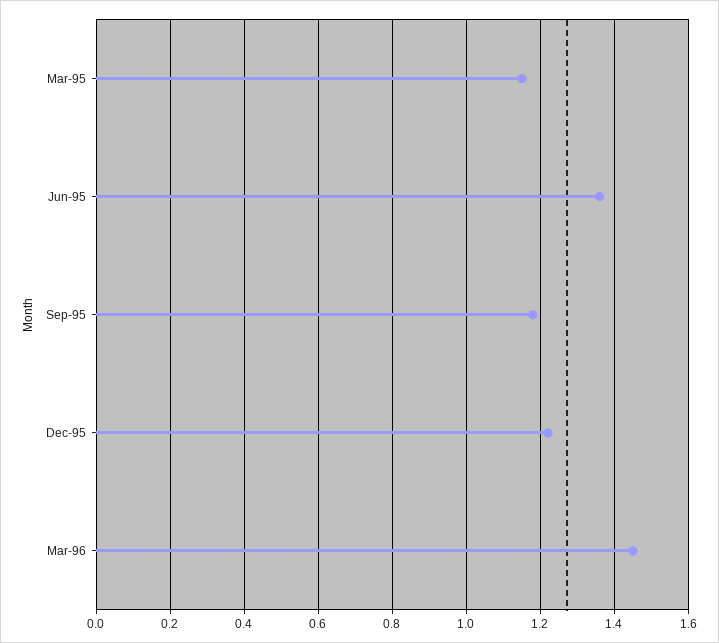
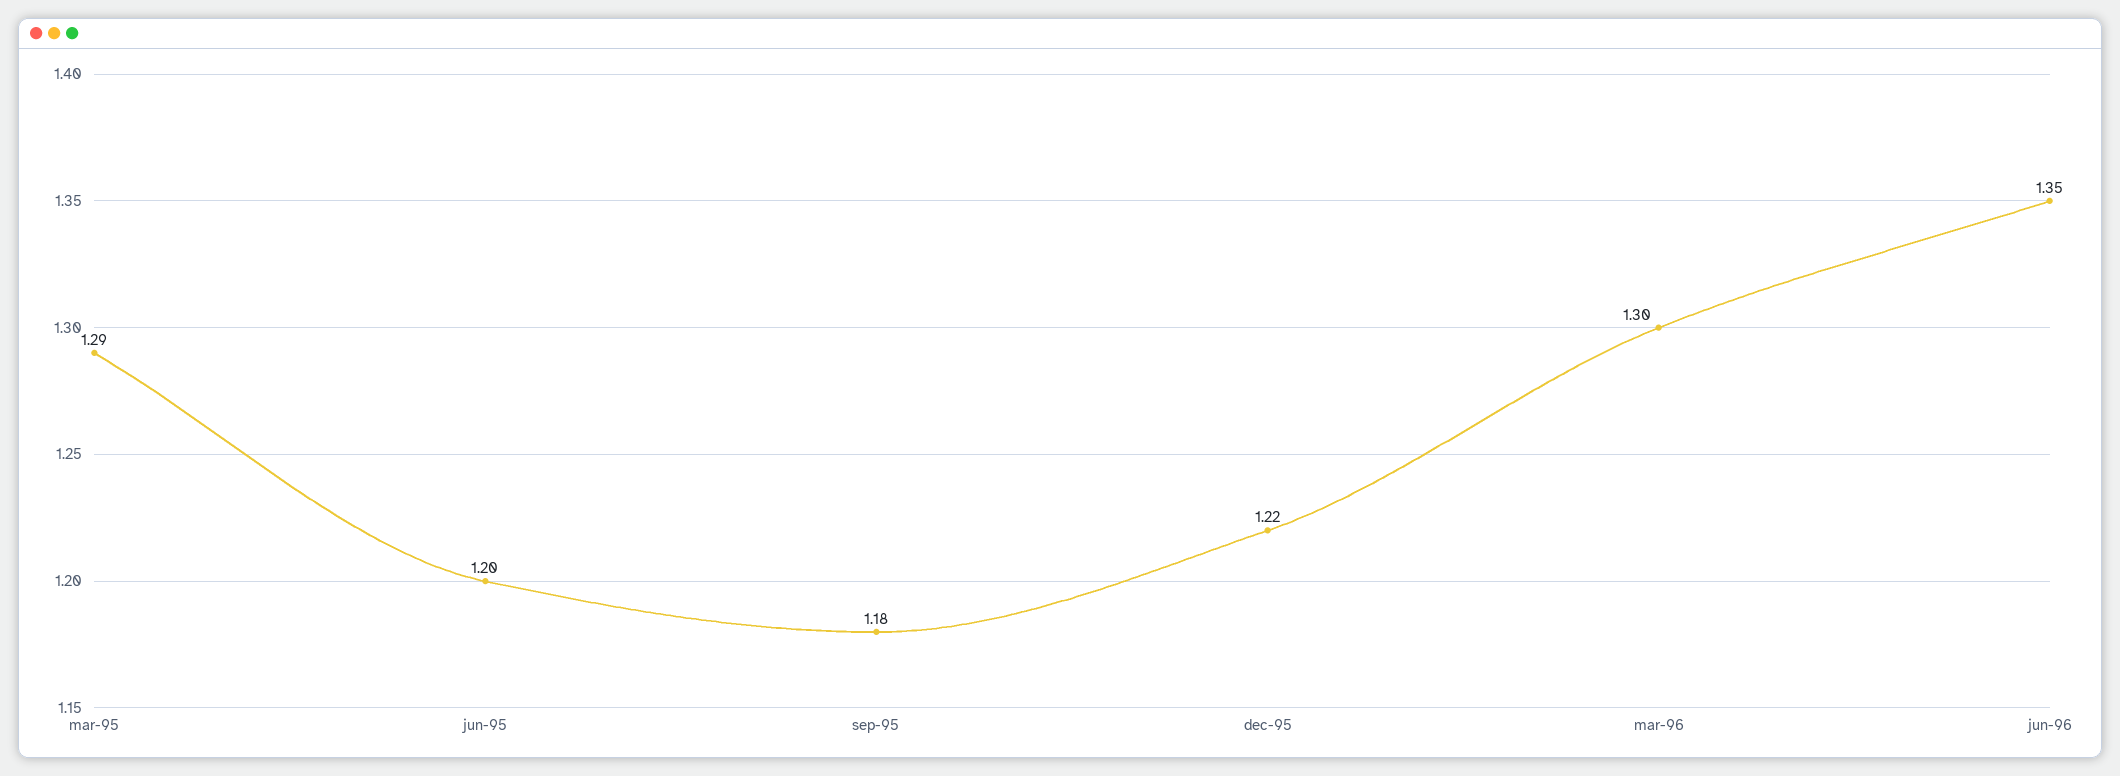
Mar-95: 1.15 -> 1.29
Jun-95: 1.35 -> 1.2
Mar-96: 1.45 -> 1.3
jun-96: none -> 1.35

